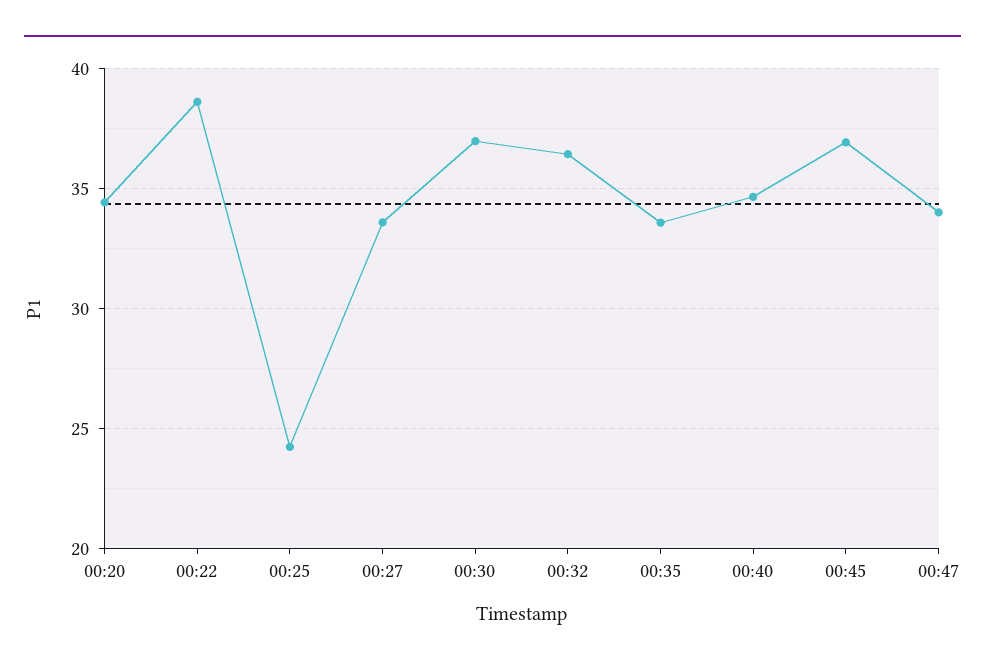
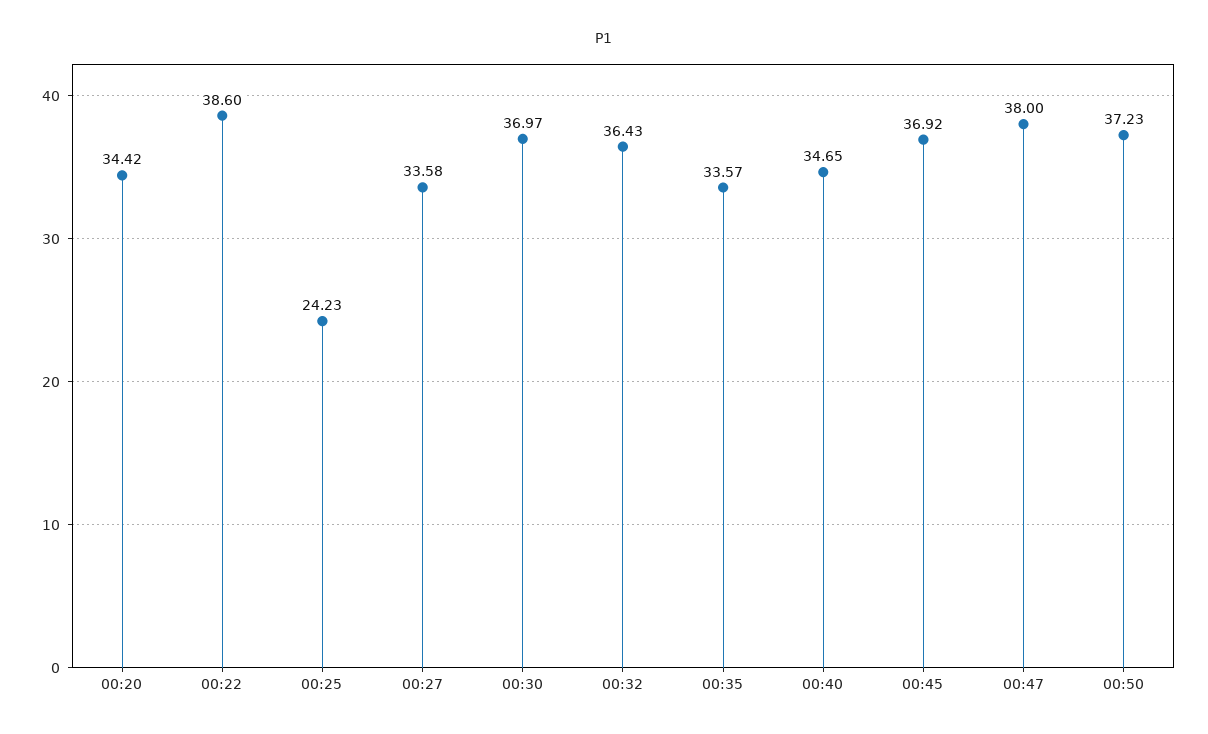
00:47: 34 -> 38
00:50: none -> 37.23

